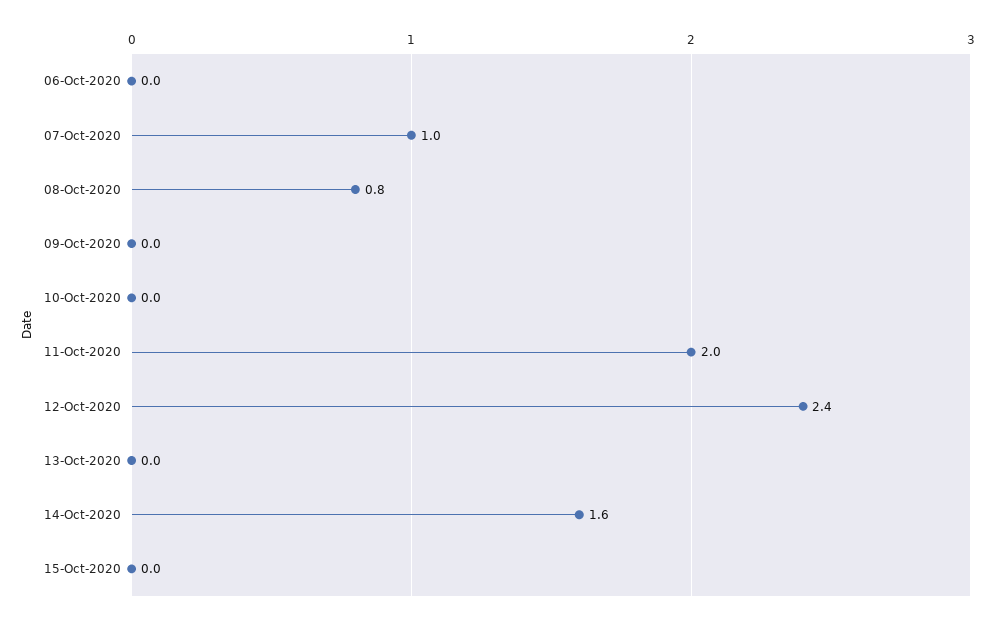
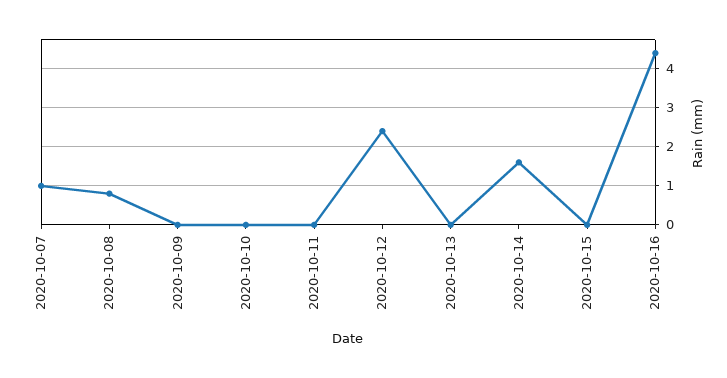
06-Oct-2020: 0 -> none
11-Oct-2020: 2 -> 0
2020-10-16: none -> 4.5

